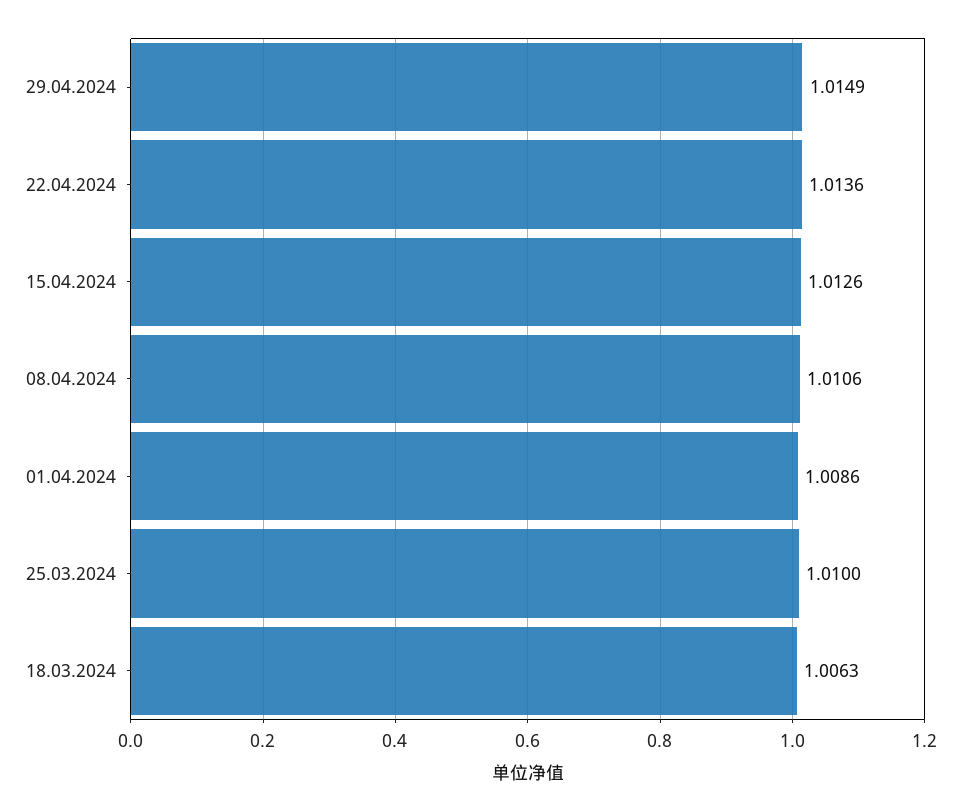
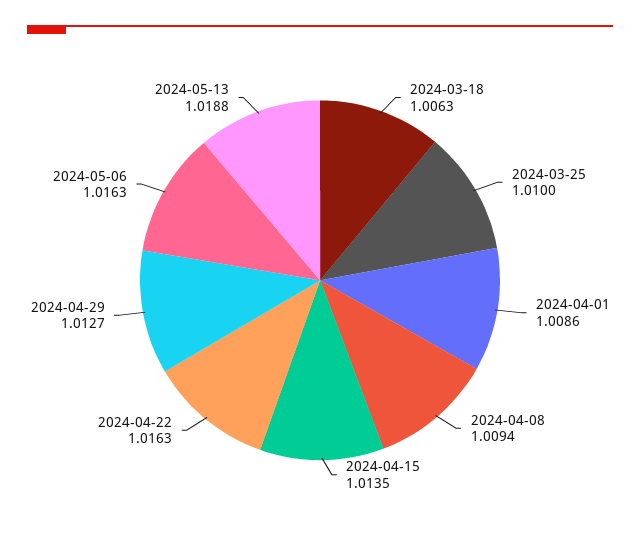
29.04.2024: 1.0149 -> 1.0127
22.04.2024: 1.0136 -> 1.0163
15.04.2024: 1.0126 -> 1.0135
08.04.2024: 1.0106 -> 1.0094
2024-05-06: none -> 1.0163
2024-05-13: none -> 1.0188

